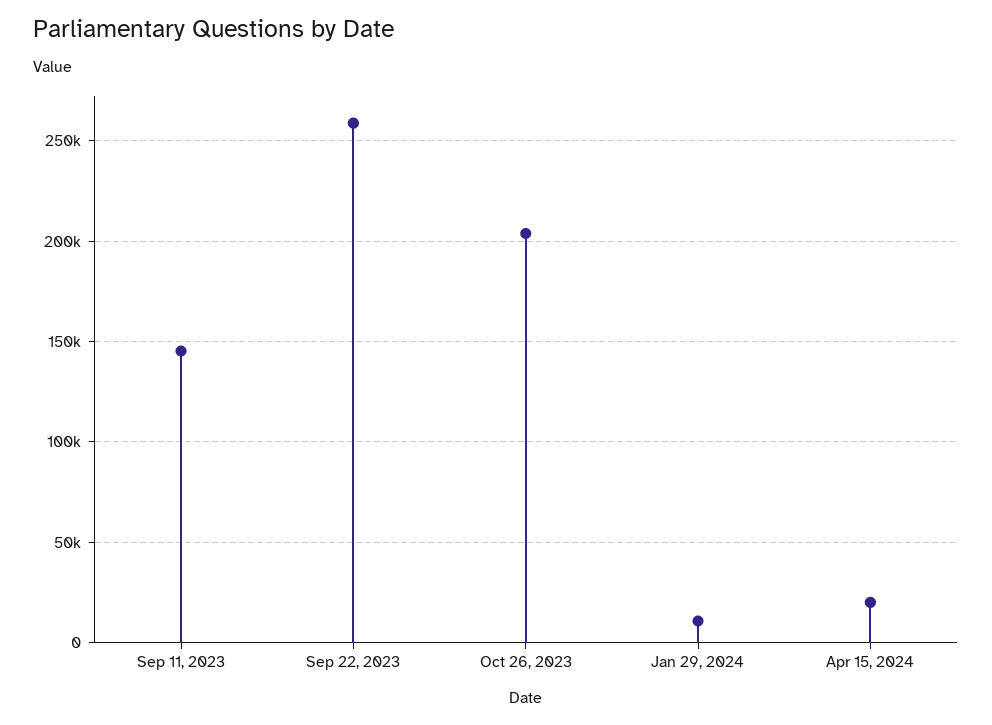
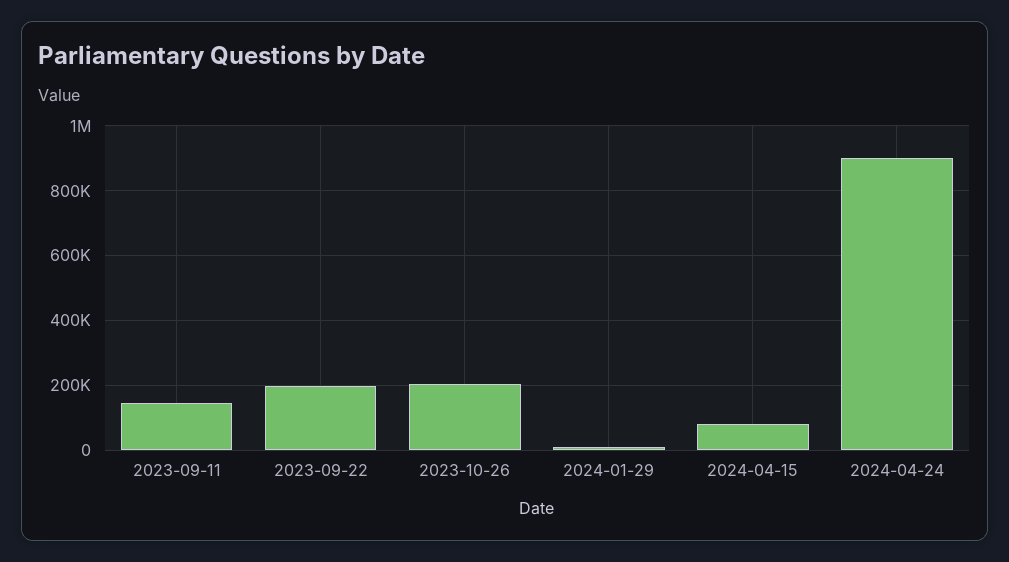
Sep 22, 2023: 260000 -> 200000
Apr 15, 2024: 20000 -> 80000
2024-04-24: none -> 900000

